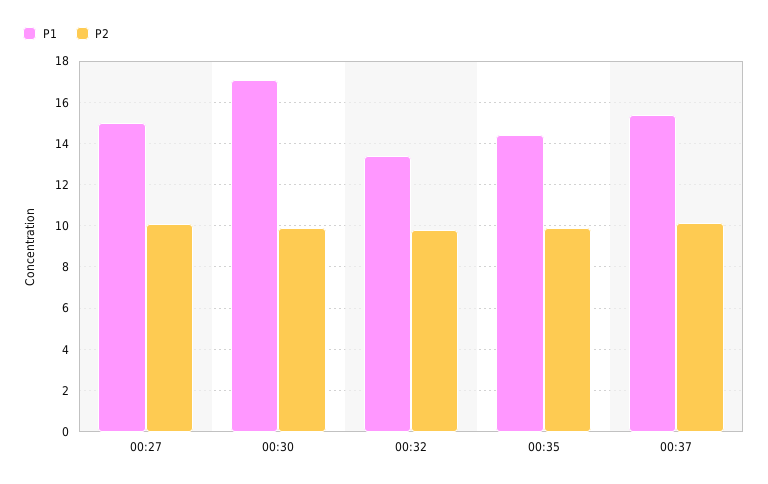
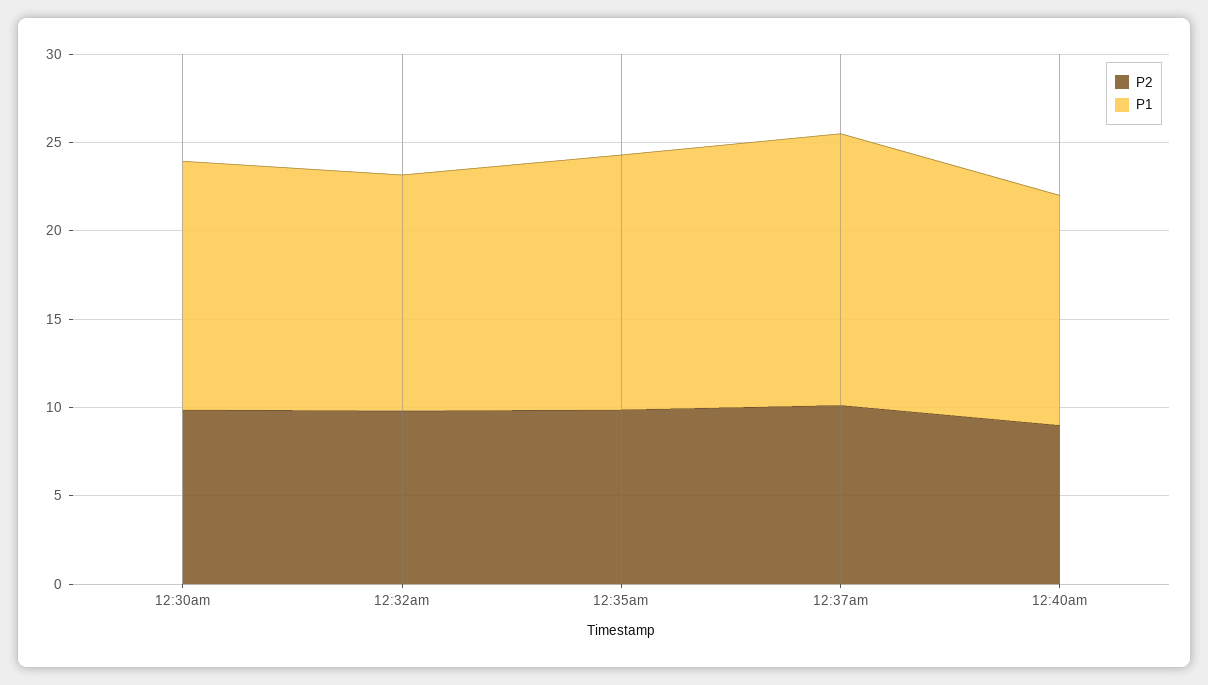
P1, 00:27: 15 -> none
P2, 00:27: 10 -> none
P1, 00:30: 17 -> 14
P2, 12:40am: none -> 9
P1, 12:40am: none -> 13

